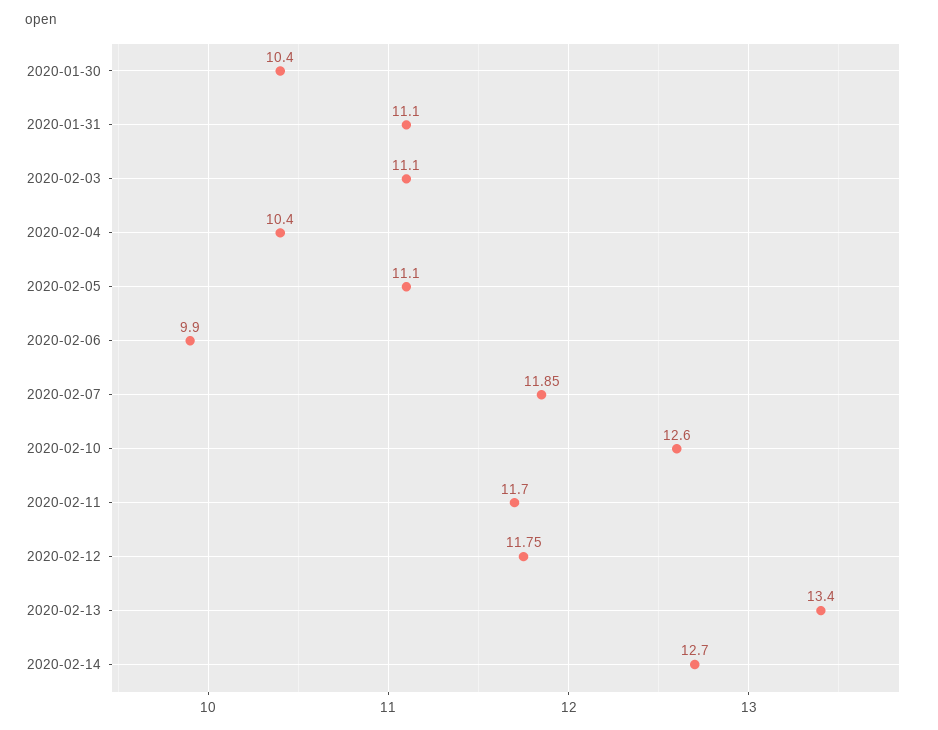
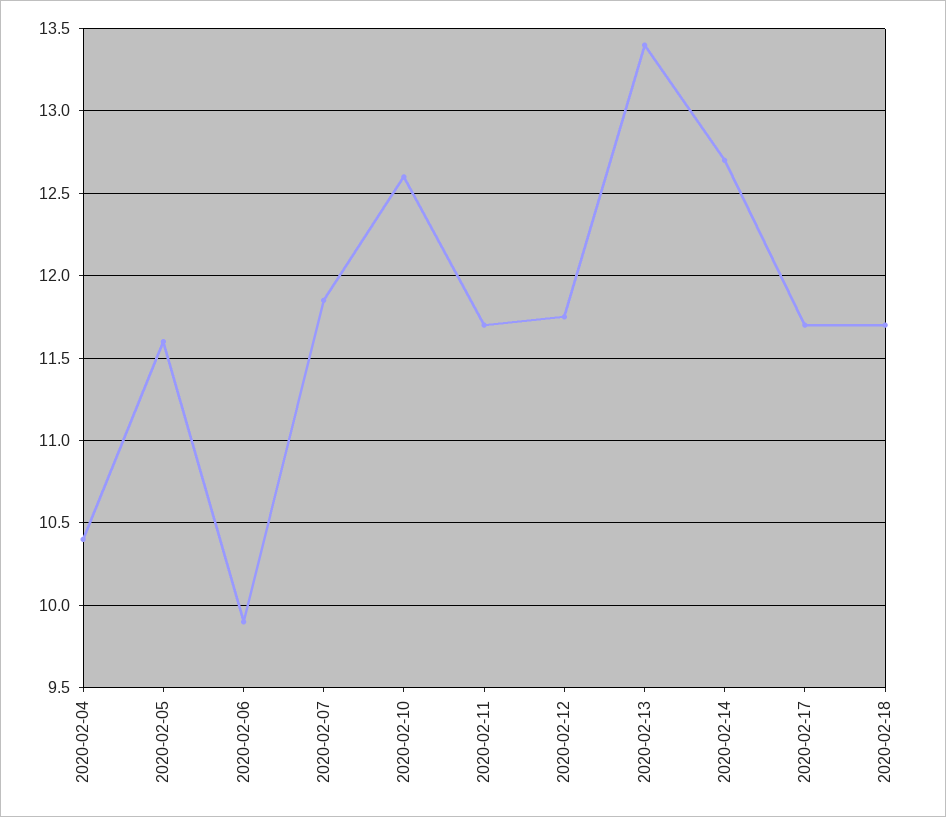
2020-01-30: 10.4 -> none
2020-01-31: 11.1 -> none
2020-02-03: 11.1 -> none
2020-02-05: 11.1 -> 11.6
2020-02-17: none -> 11.7
2020-02-18: none -> 11.7

